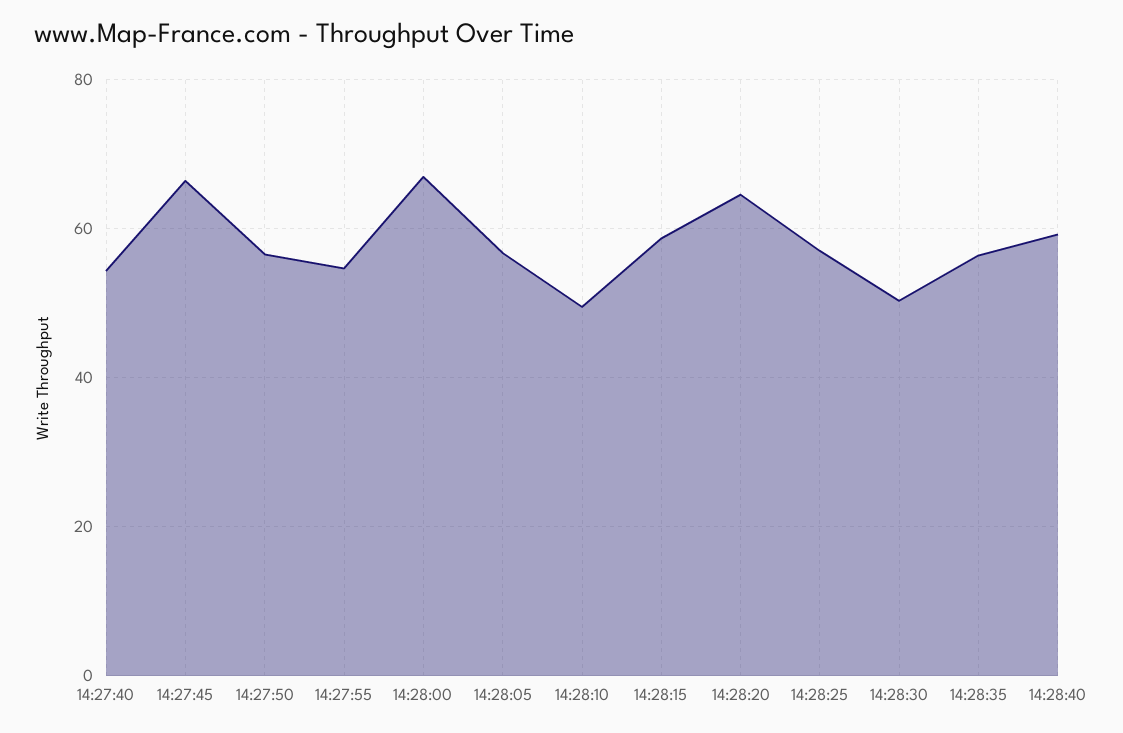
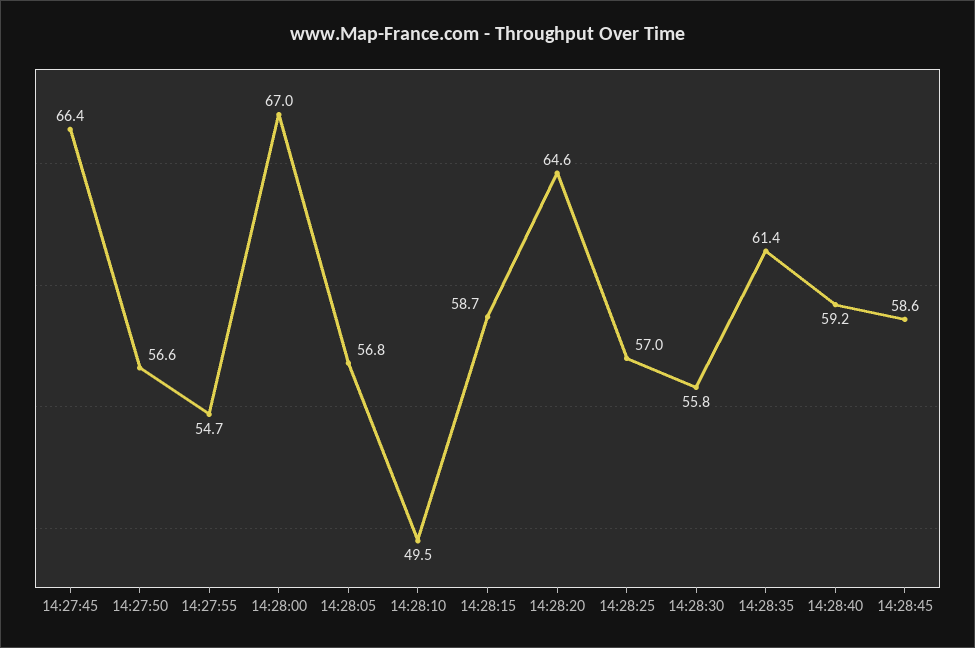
14:27:40: 54 -> none
14:28:30: 50 -> 55.8
14:28:35: 56 -> 61.4
14:28:45: none -> 58.6

